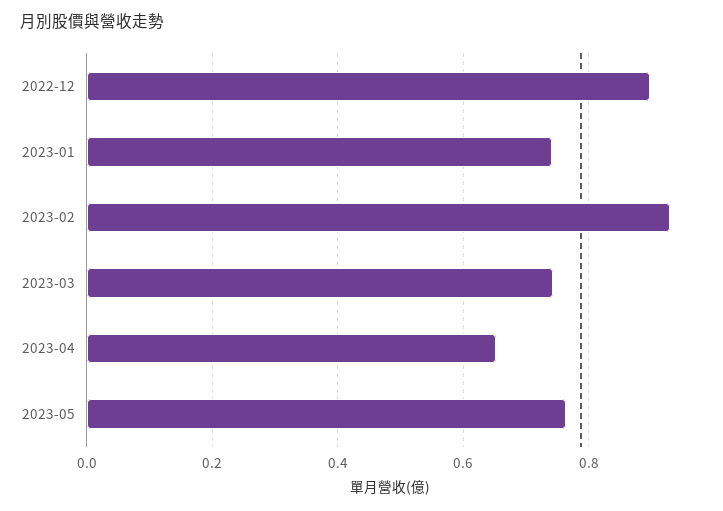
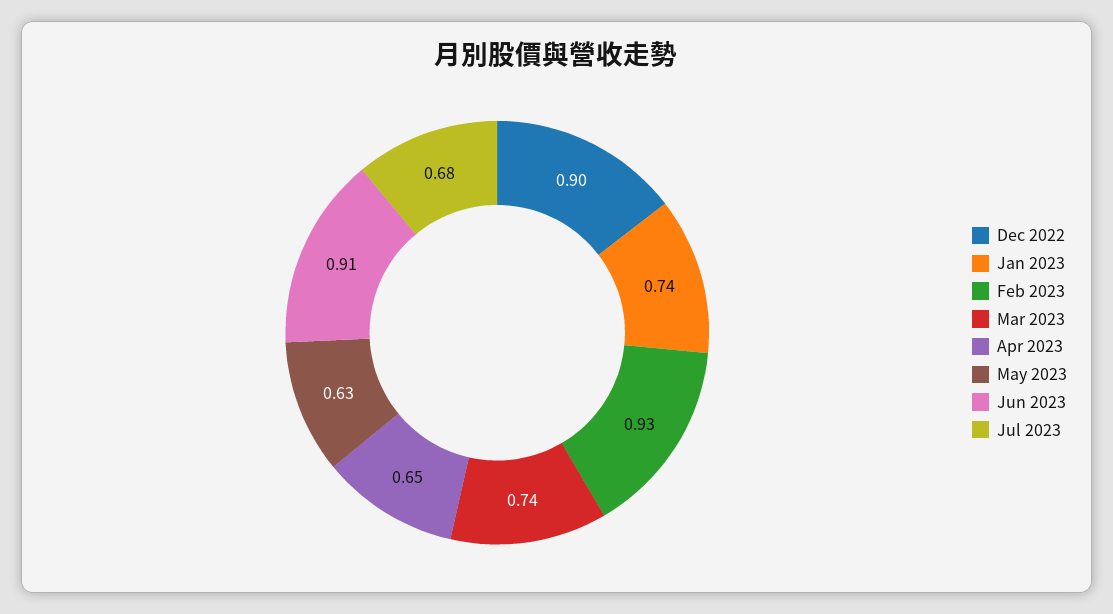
2023-05: 0.76 -> 0.63
Jun 2023: none -> 0.91
Jul 2023: none -> 0.68

